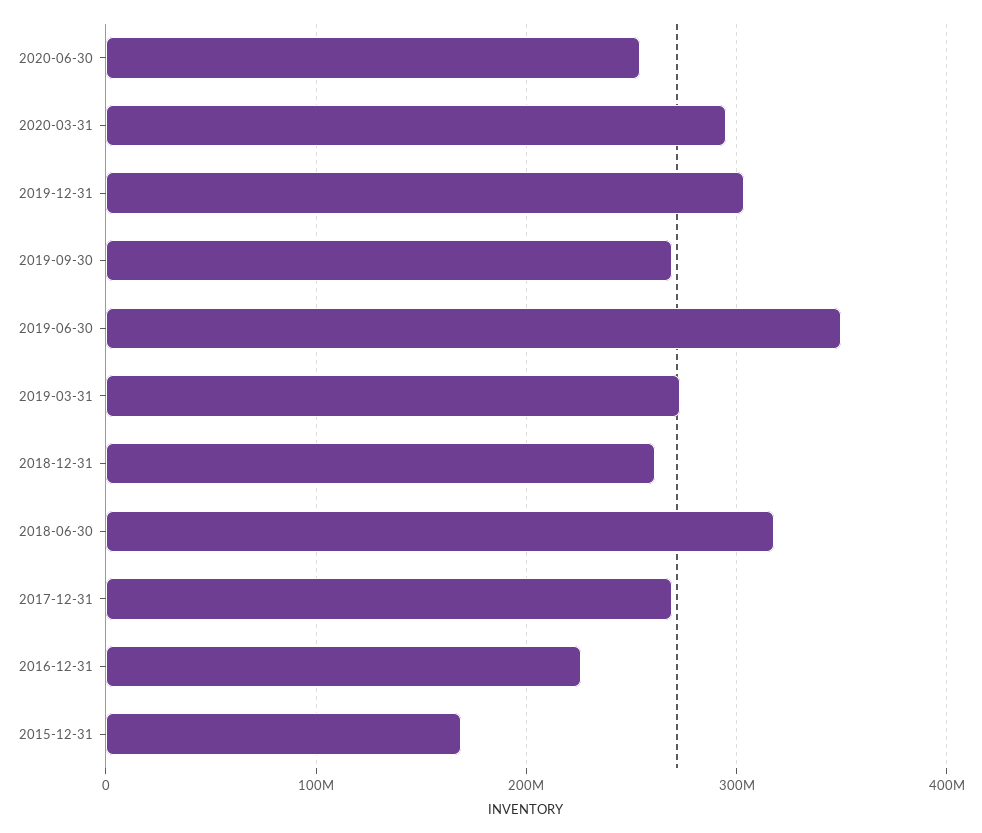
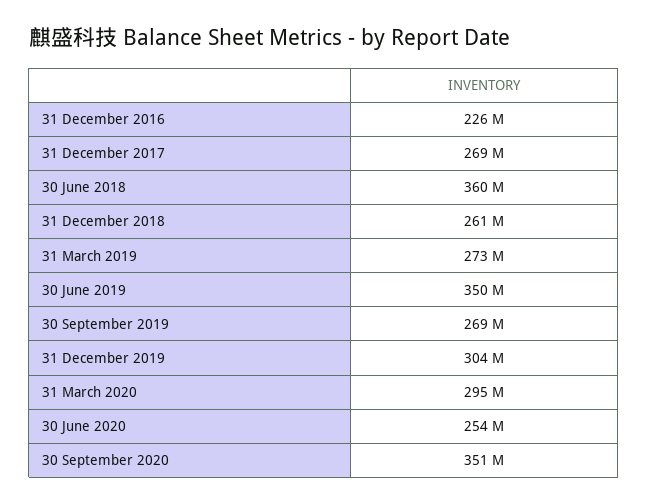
2018-06-30: 320000000 -> 360000000
2015-12-31: 170000000 -> none
30 September 2020: none -> 351000000

